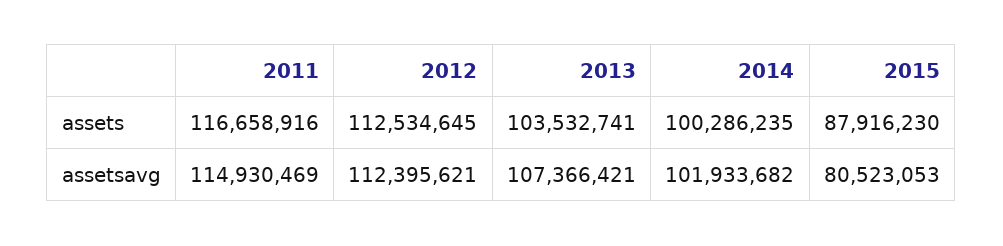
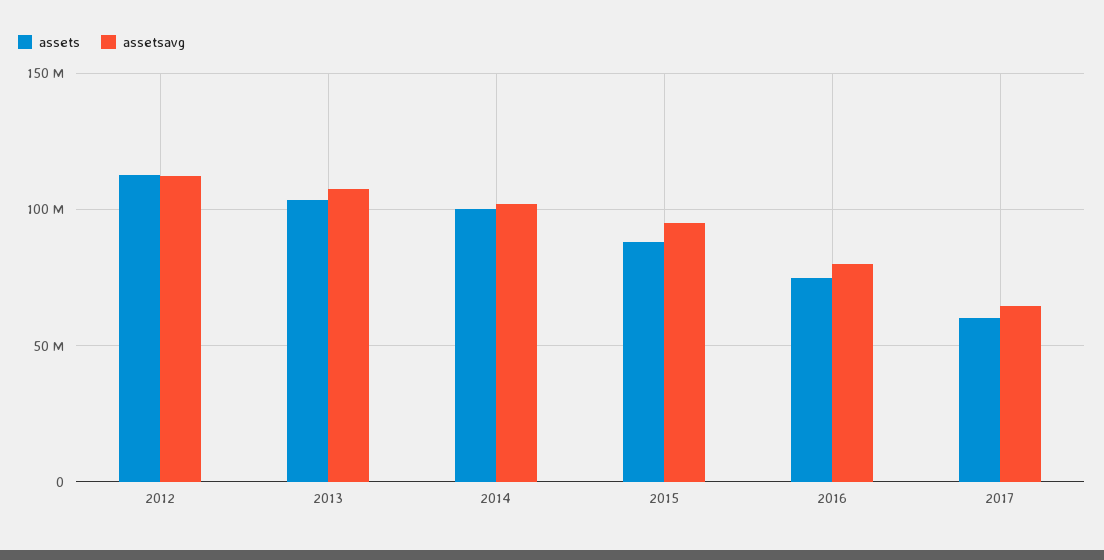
assets, 2011: 116658916 -> none
assetsavg, 2011: 114930469 -> none
assetsavg, 2015: 80523053 -> 95000000
assets, 2016: none -> 75000000
assetsavg, 2016: none -> 80000000
assets, 2017: none -> 60000000
assetsavg, 2017: none -> 65000000

